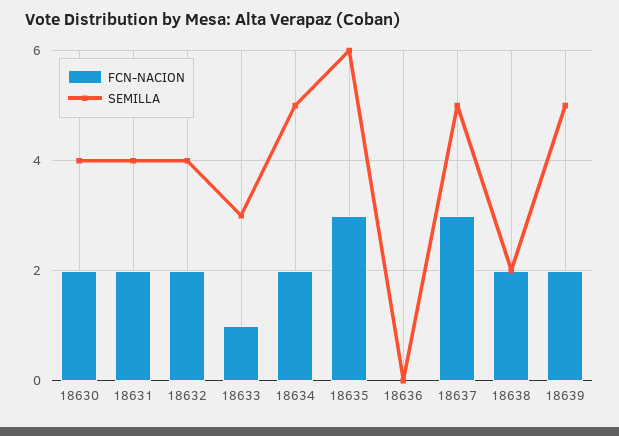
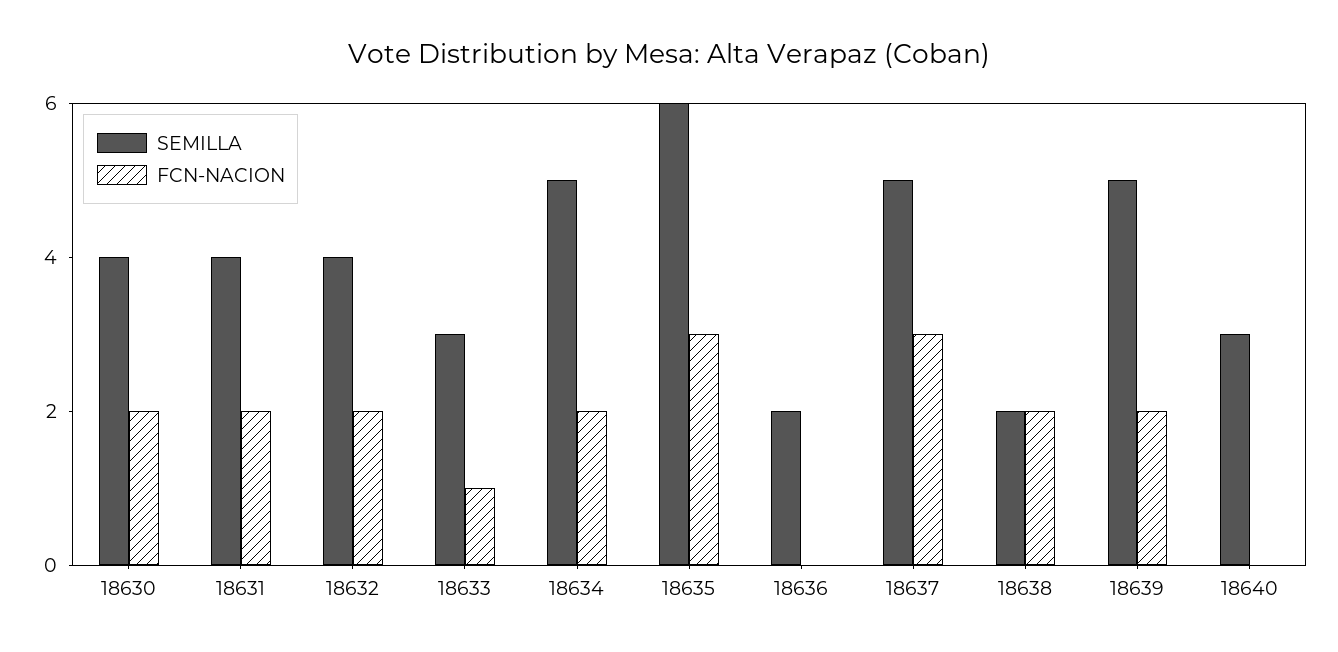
SEMILLA, 18636: 0 -> 2
SEMILLA, 18640: none -> 3
FCN-NACION, 18640: none -> 0

